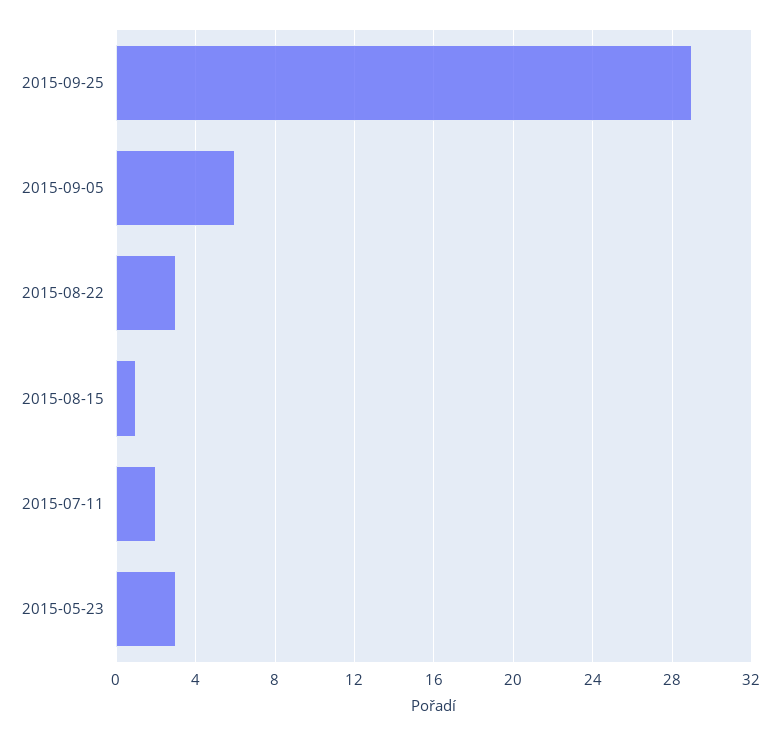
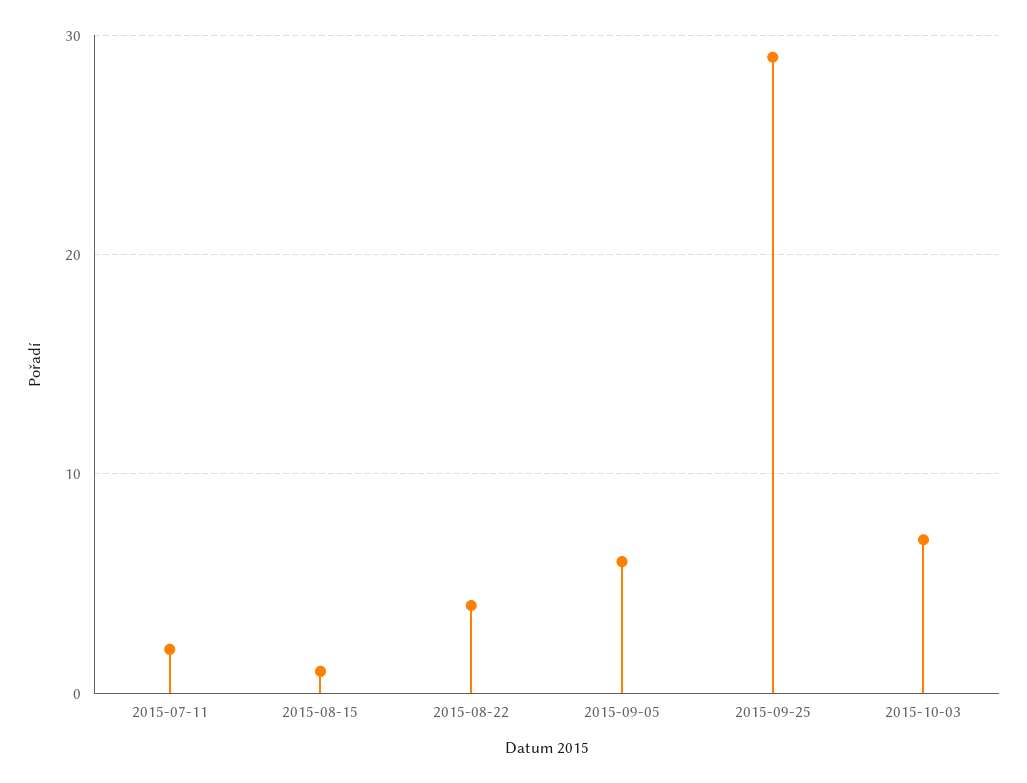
2015-08-22: 3 -> 4
2015-05-23: 3 -> none
2015-10-03: none -> 7

